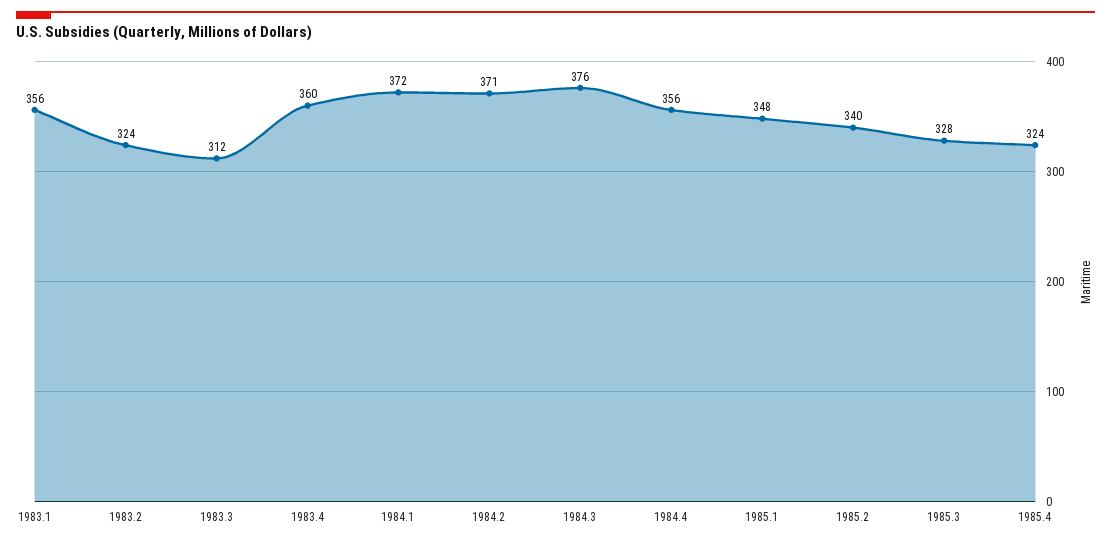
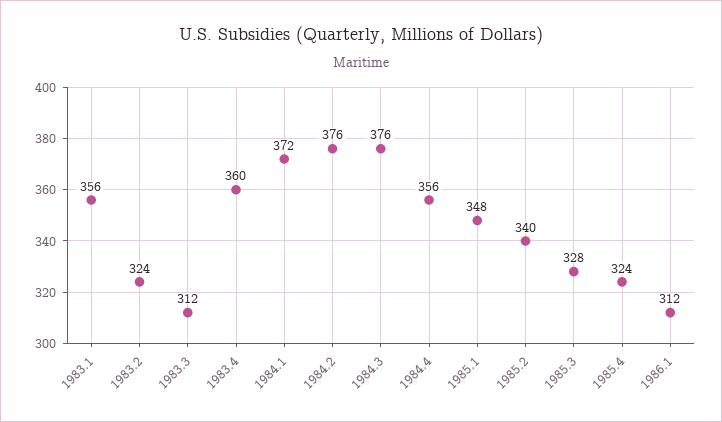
1984.2: 371 -> 376
1986.1: none -> 312

